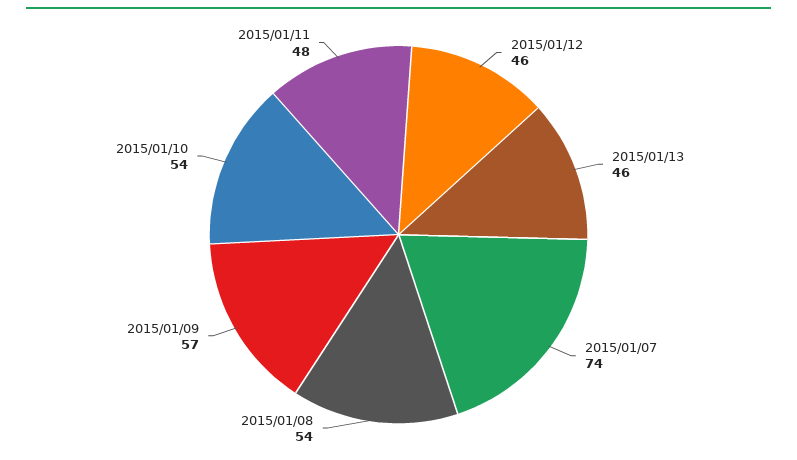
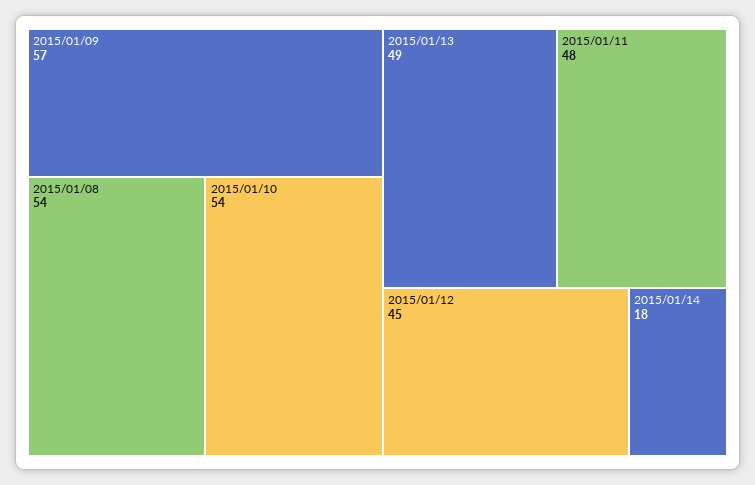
2015/01/12: 46 -> 45
2015/01/13: 46 -> 49
2015/01/07: 74 -> none
2015/01/14: none -> 18

